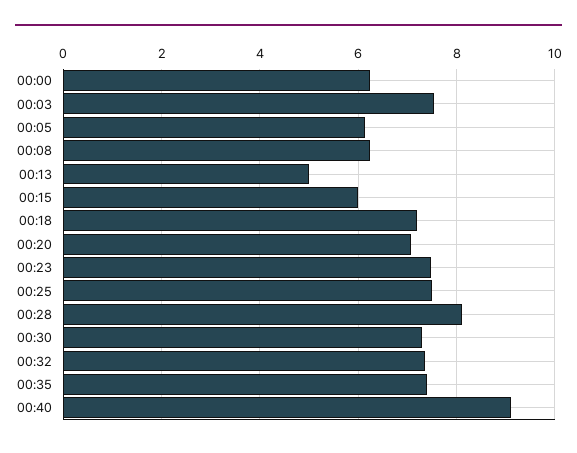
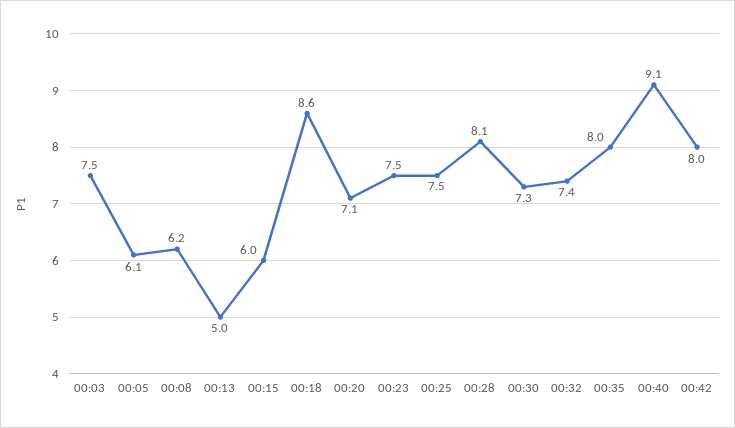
00:00: 6.2 -> none
00:18: 7.2 -> 8.6
00:35: 7.4 -> 8
00:42: none -> 8

